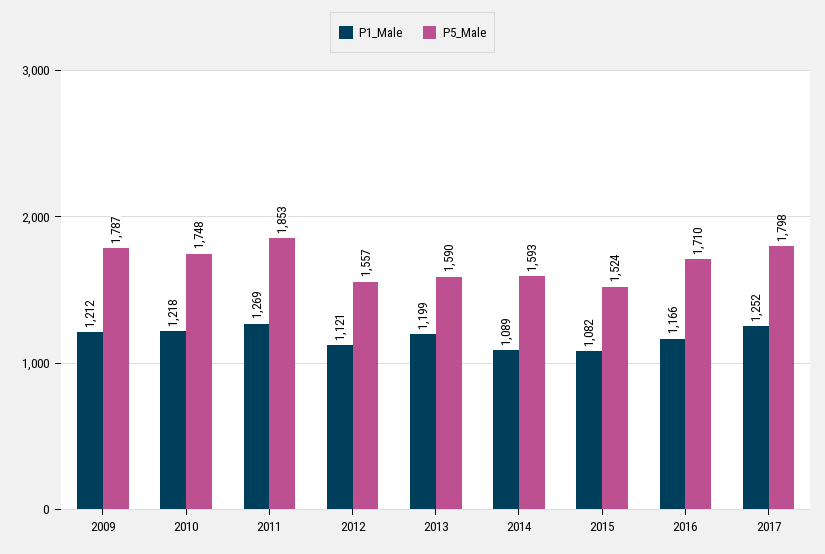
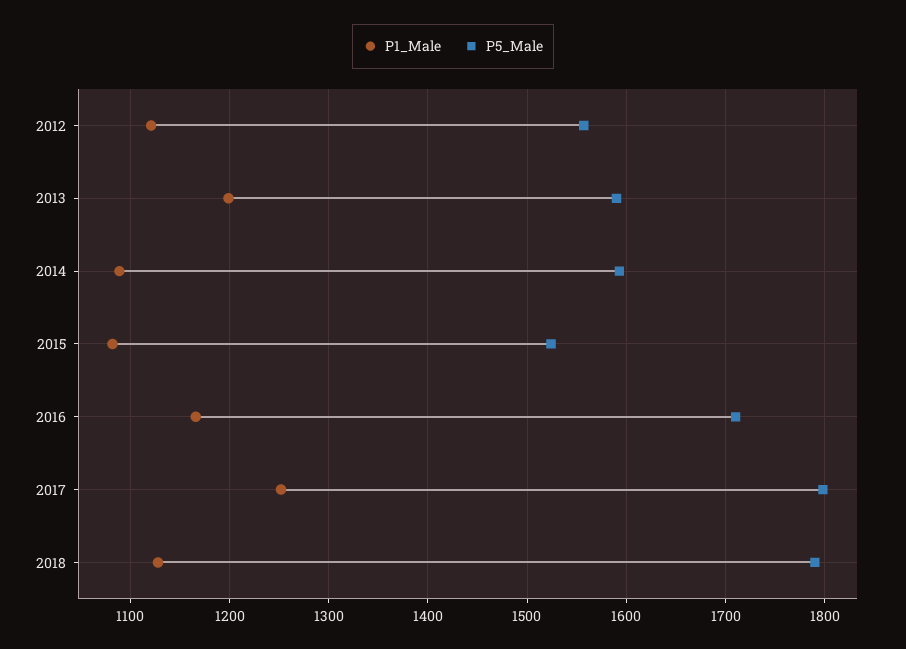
P1_Male, 2009: 1212 -> none
P5_Male, 2009: 1787 -> none
P1_Male, 2010: 1218 -> none
P5_Male, 2010: 1748 -> none
P1_Male, 2011: 1269 -> none
P5_Male, 2011: 1853 -> none
P1_Male, 2018: none -> 1130
P5_Male, 2018: none -> 1790

